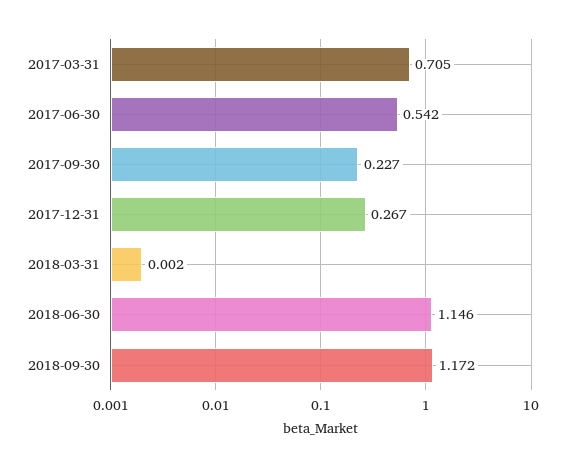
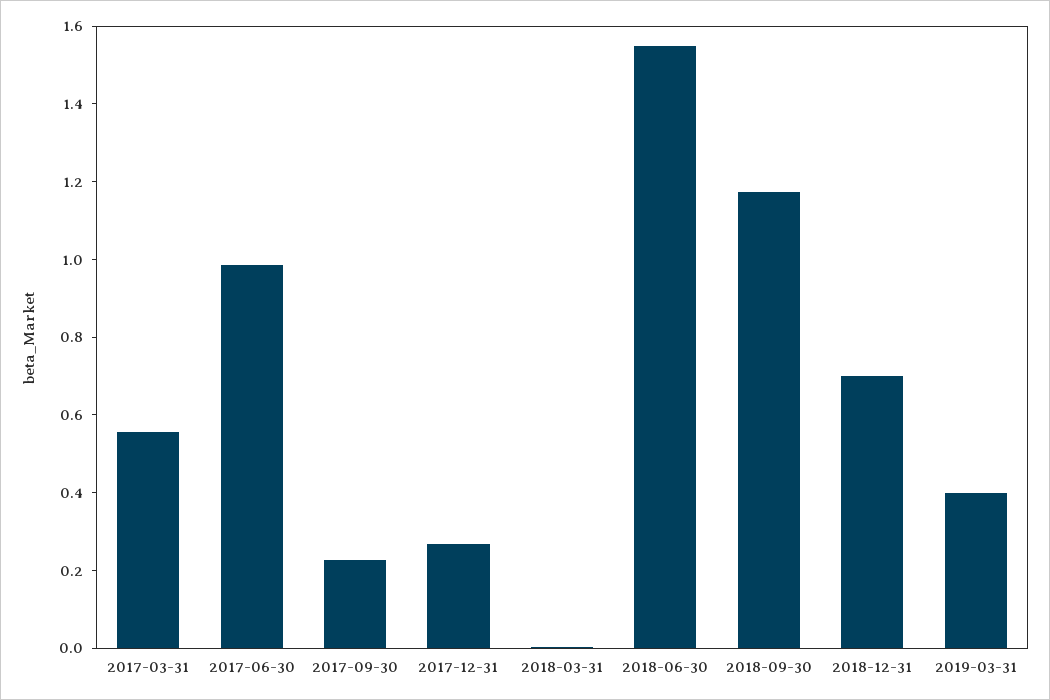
2017-03-31: 0.705 -> 0.55
2017-06-30: 0.542 -> 1
2018-06-30: 1.146 -> 1.55
2018-12-31: none -> 0.7
2019-03-31: none -> 0.4

